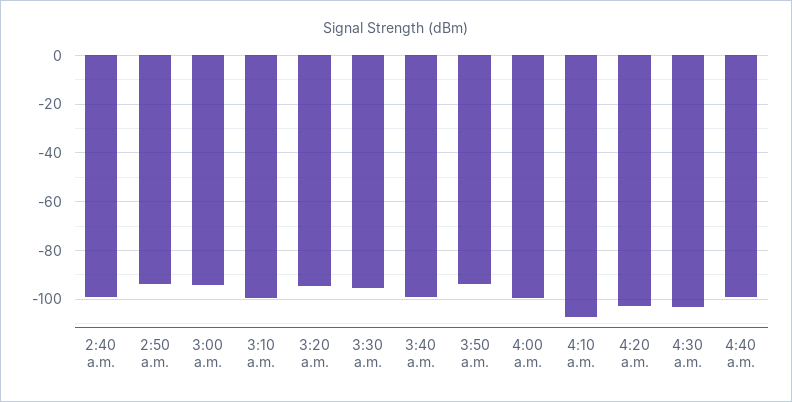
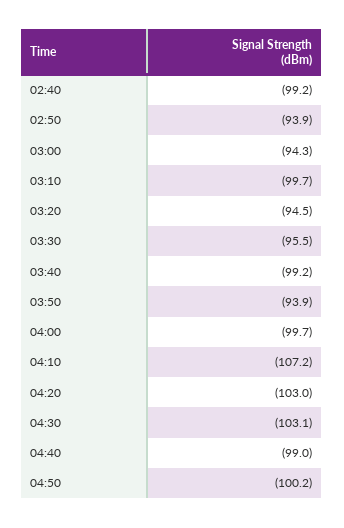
04:50: none -> -100.2

